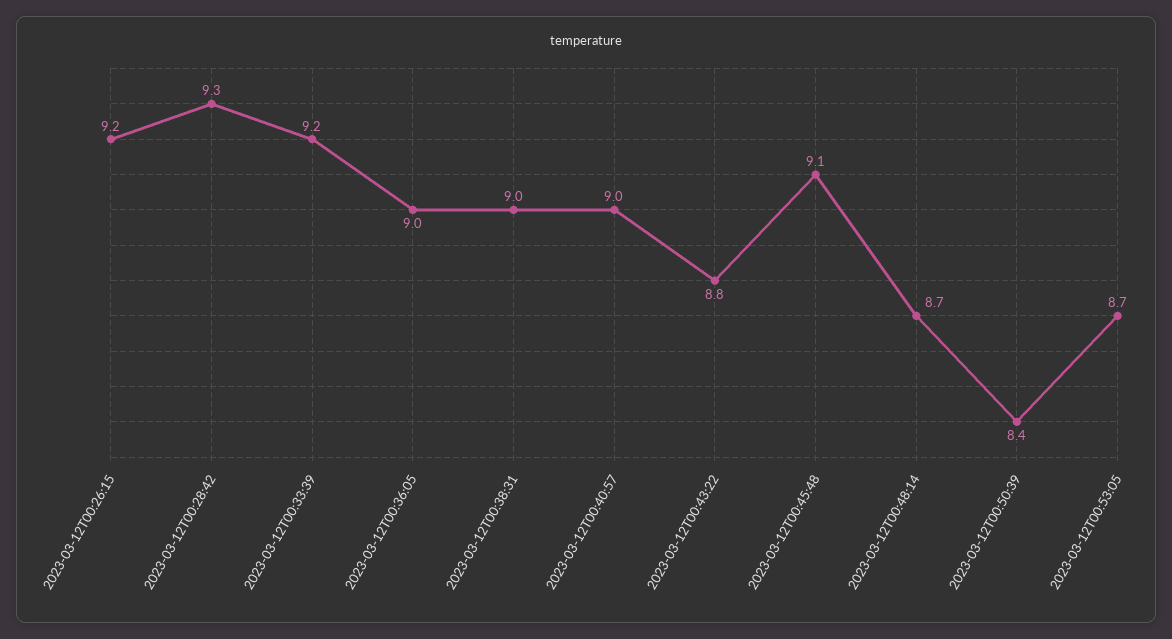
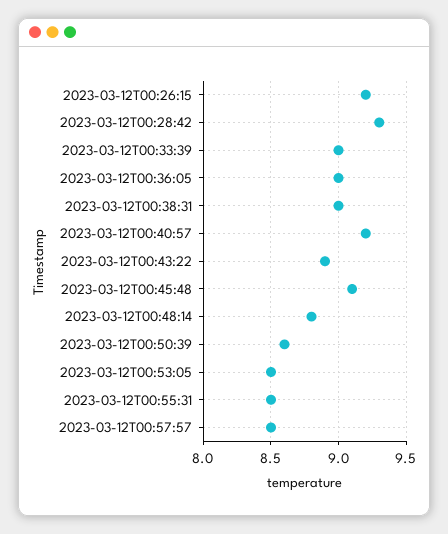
2023-03-12T00:33:39: 9.2 -> 9
2023-03-12T00:40:57: 9 -> 9.2
2023-03-12T00:43:22: 8.8 -> 8.9
2023-03-12T00:48:14: 8.7 -> 8.8
2023-03-12T00:50:39: 8.4 -> 8.6
2023-03-12T00:53:05: 8.7 -> 8.5
2023-03-12T00:55:31: none -> 8.5
2023-03-12T00:57:57: none -> 8.5

